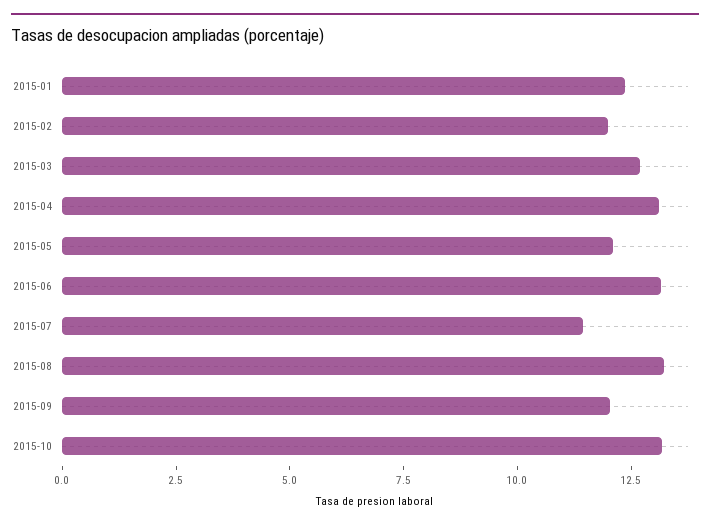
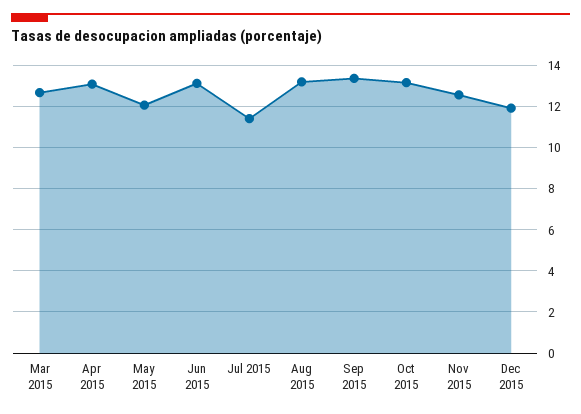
2015-01: 12.5 -> none
2015-02: 12 -> none
2015-09: 12 -> 13.5
Nov 2015: none -> 12.5
Dec 2015: none -> 12

